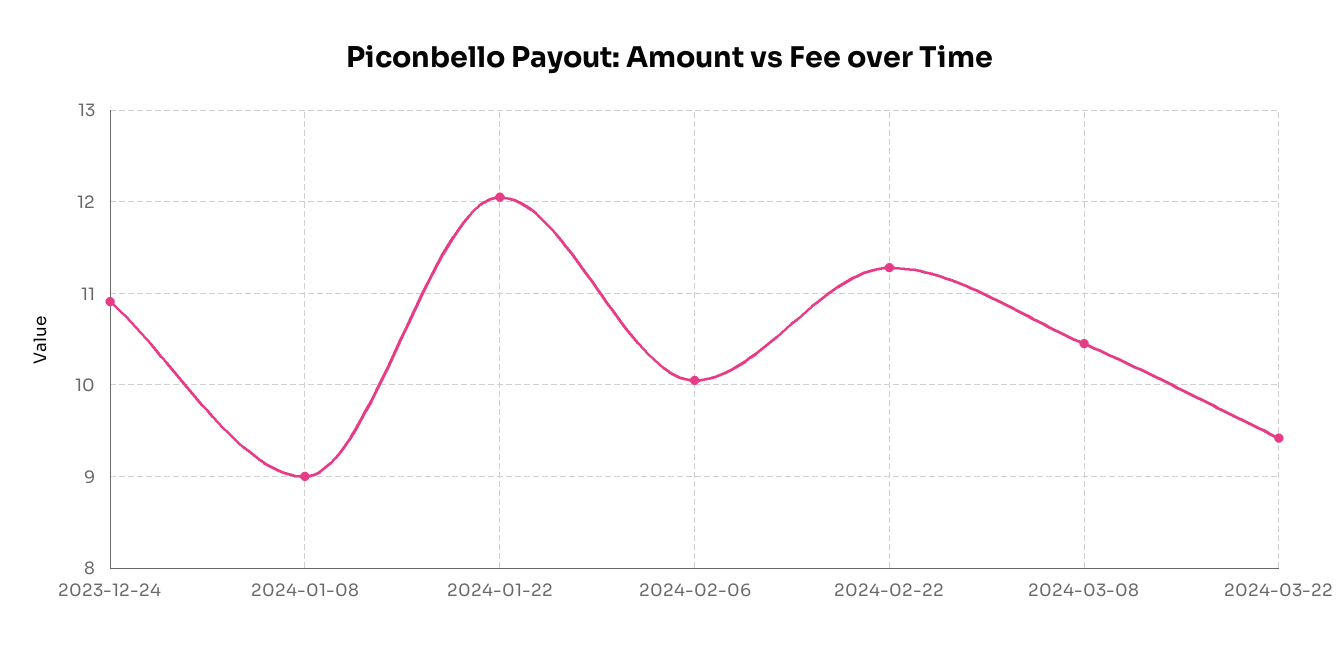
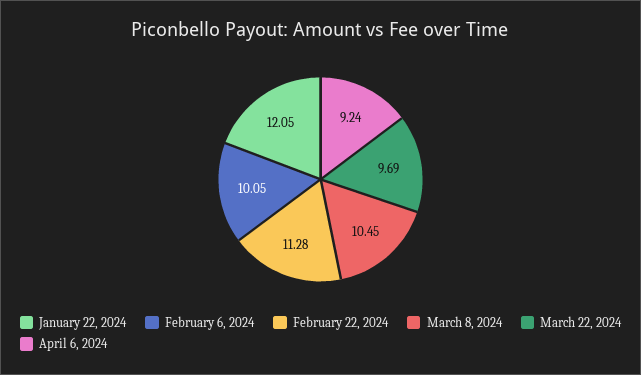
2023-12-24: 10.9 -> none
2024-01-08: 9 -> none
2024-03-22: 9.4 -> 9.69
April 6, 2024: none -> 9.24

